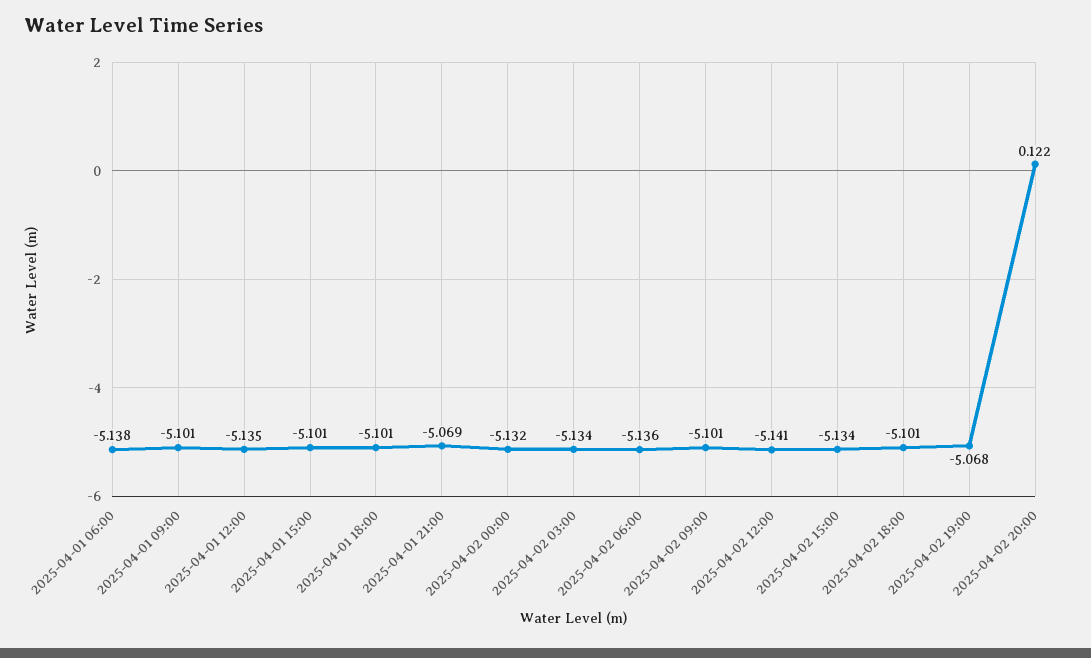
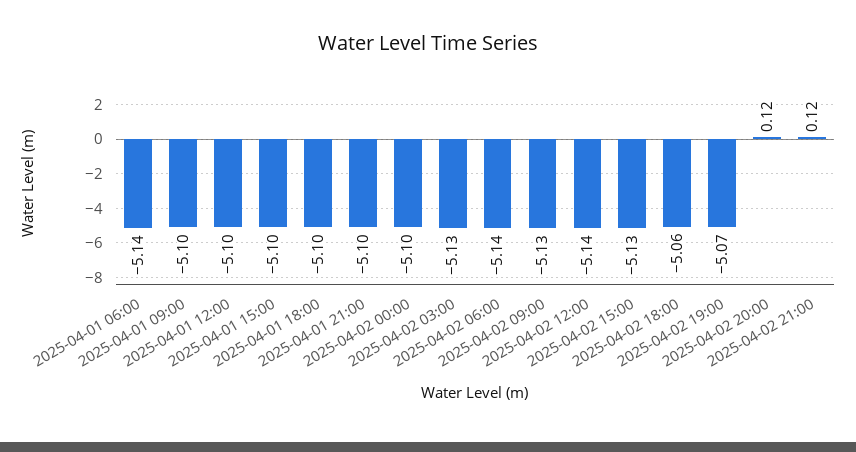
2025-04-01 12:00: -5.135 -> -5.1
2025-04-01 21:00: -5.069 -> -5.1
2025-04-02 00:00: -5.132 -> -5.1
2025-04-02 09:00: -5.101 -> -5.13
2025-04-02 18:00: -5.101 -> -5.06
2025-04-02 21:00: none -> 0.12

